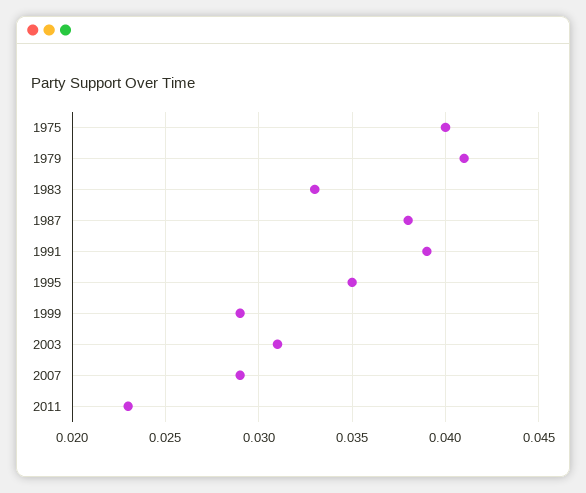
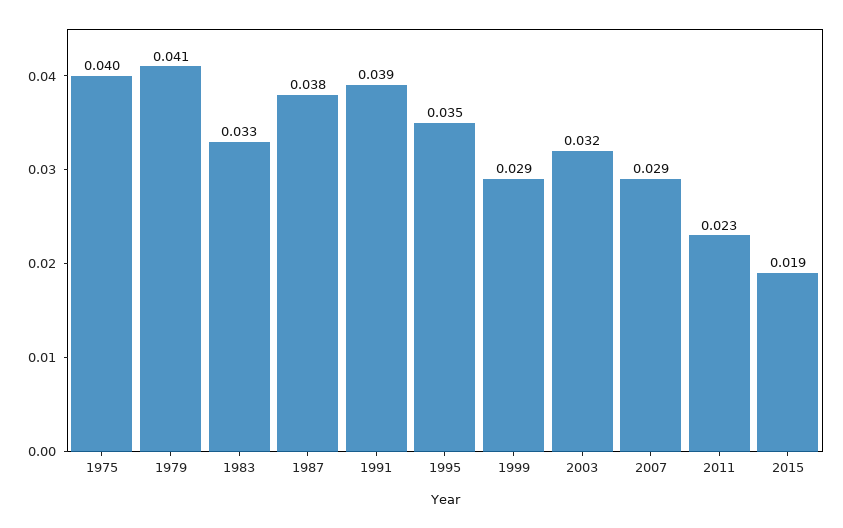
2003: 0.031 -> 0.032
2015: none -> 0.019

